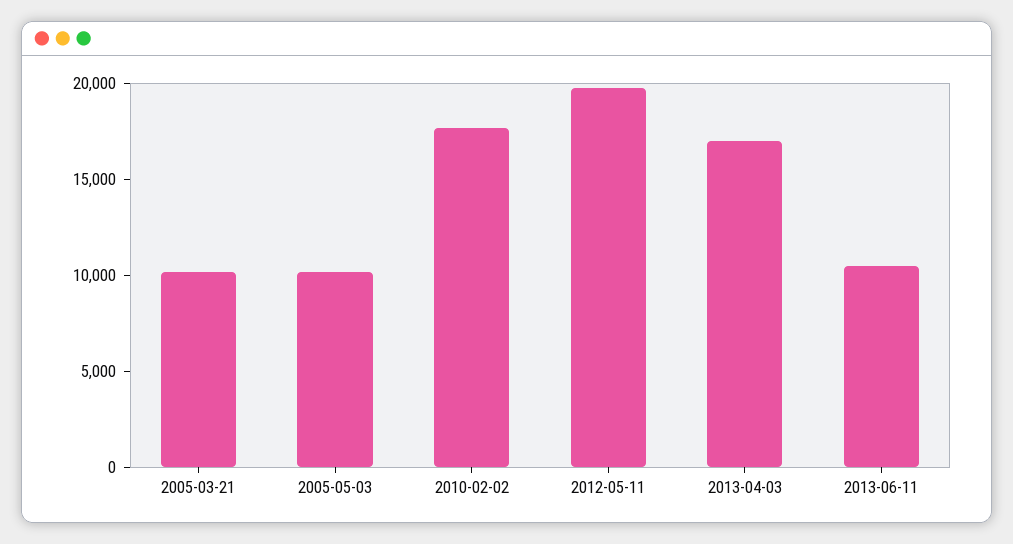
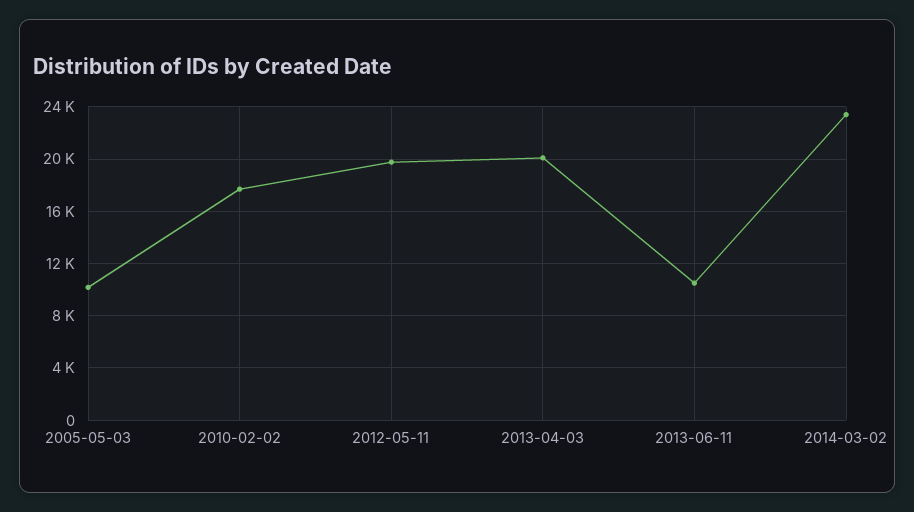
2005-03-21: 10000 -> none
2013-04-03: 17000 -> 20000
2014-03-02: none -> 23500

